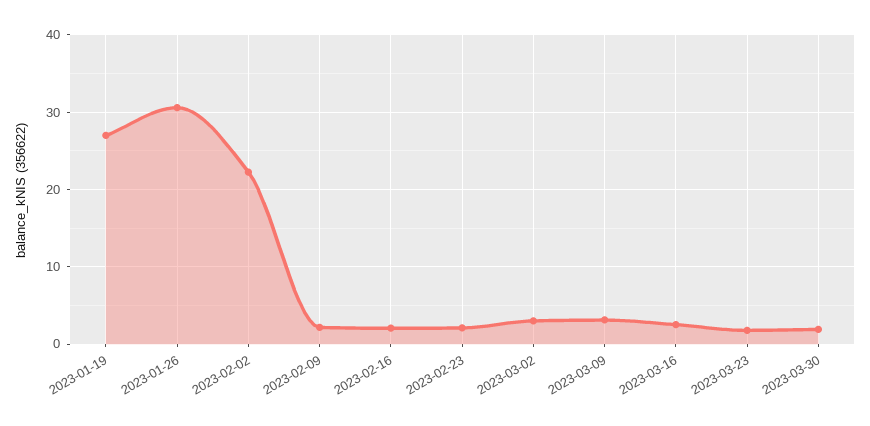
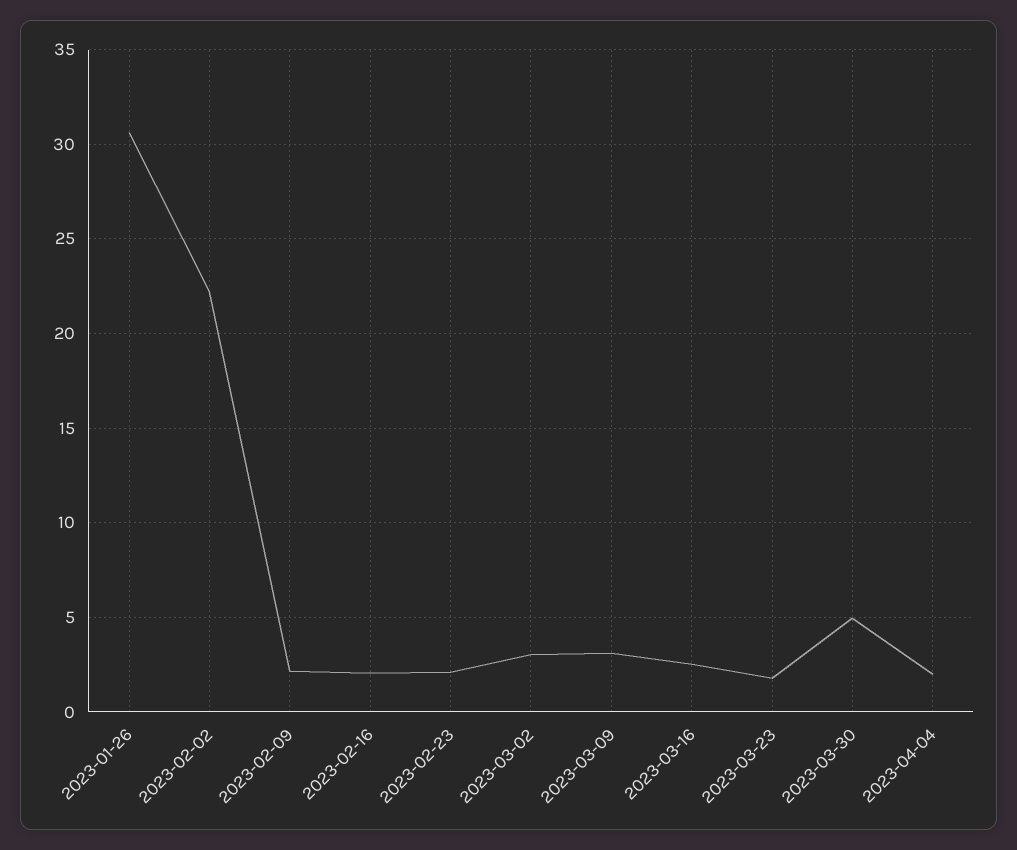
2023-01-19: 27 -> none
2023-03-30: 2 -> 5
2023-04-04: none -> 2

